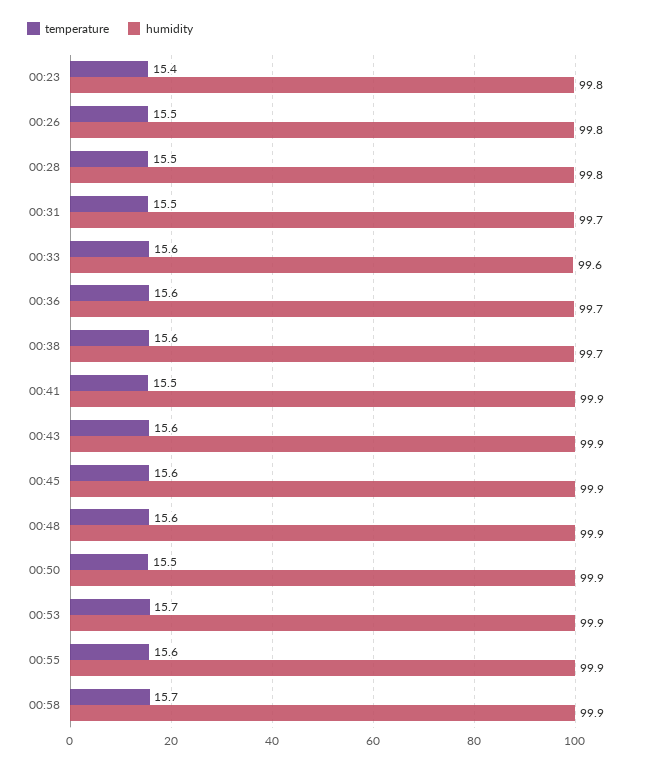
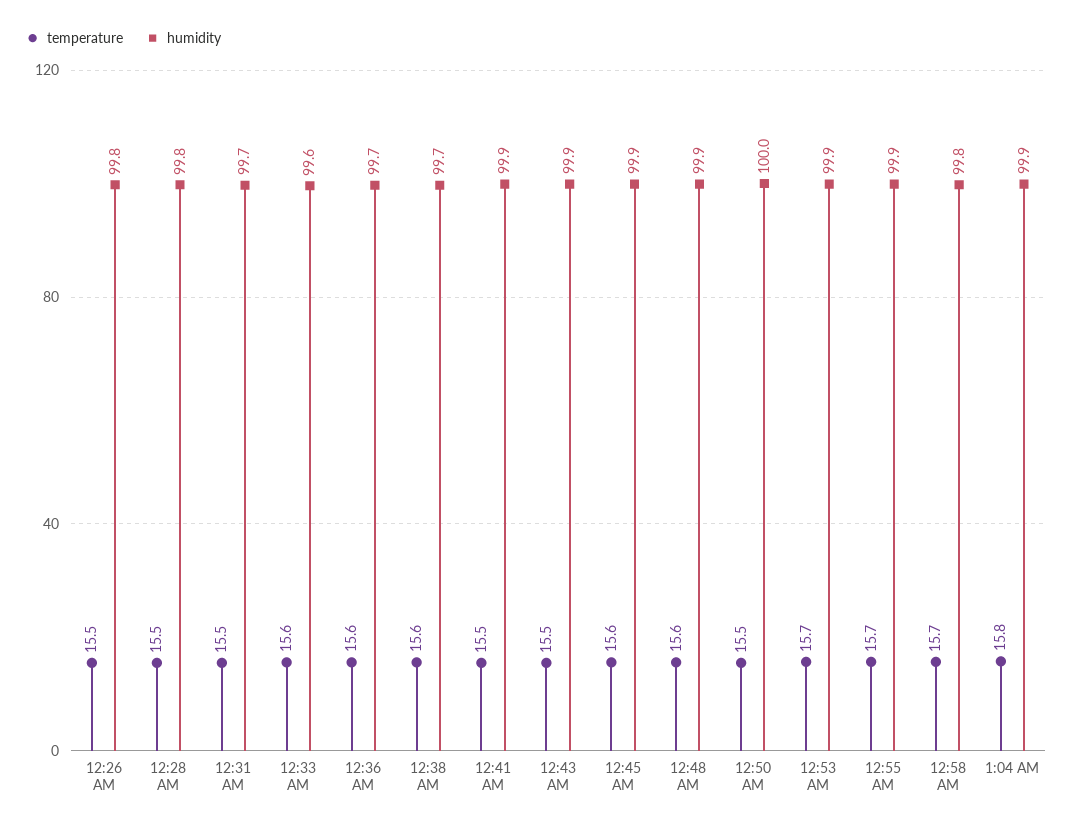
temperature, 00:23: 15.4 -> none
humidity, 00:23: 99.8 -> none
temperature, 00:43: 15.6 -> 15.5
humidity, 00:50: 99.9 -> 100
temperature, 00:55: 15.6 -> 15.7
humidity, 00:58: 99.9 -> 99.8
temperature, 1:04 AM: none -> 15.8
humidity, 1:04 AM: none -> 99.9

